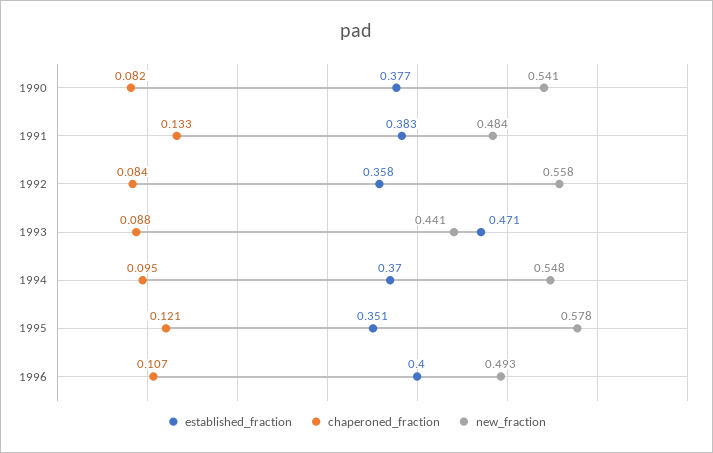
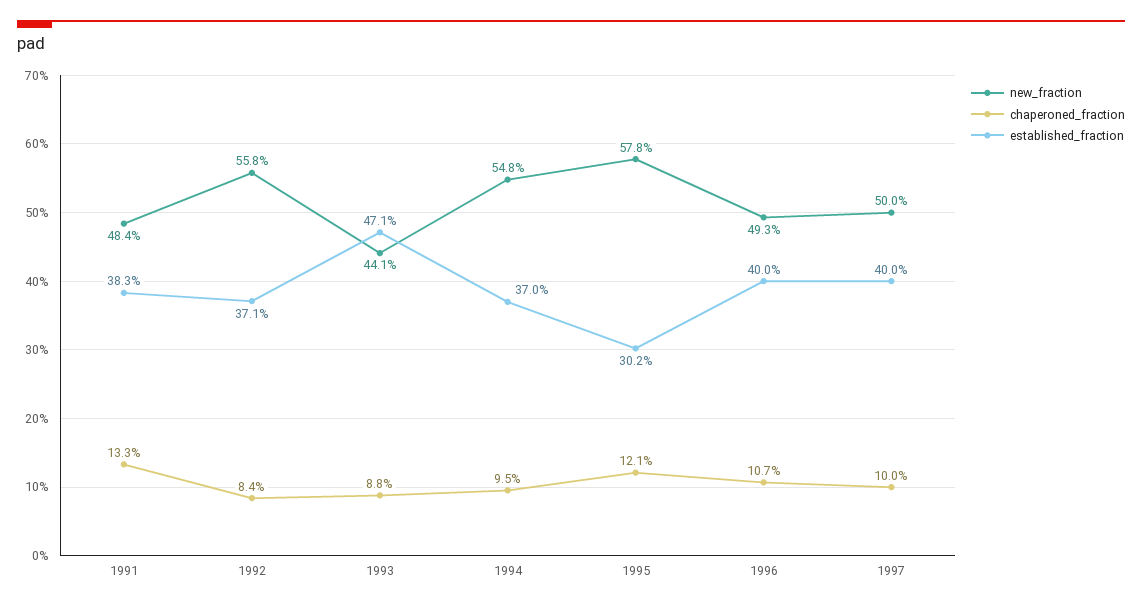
established_fraction, 1990: 0.377 -> none
chaperoned_fraction, 1990: 0.082 -> none
new_fraction, 1990: 0.541 -> none
established_fraction, 1992: 0.358 -> 0.371
established_fraction, 1995: 0.351 -> 0.302
new_fraction, 1997: none -> 0.5
chaperoned_fraction, 1997: none -> 0.1
established_fraction, 1997: none -> 0.4

